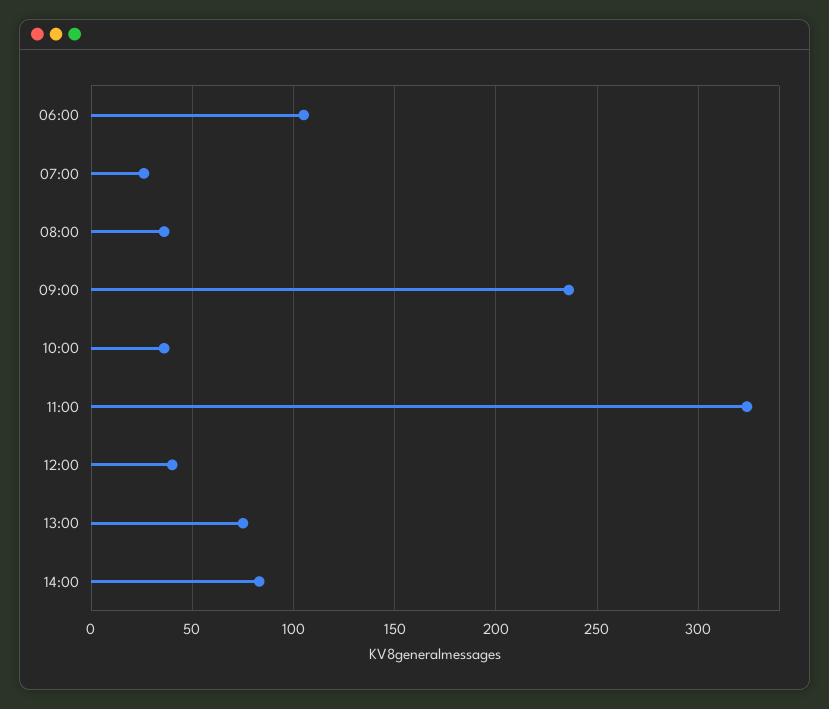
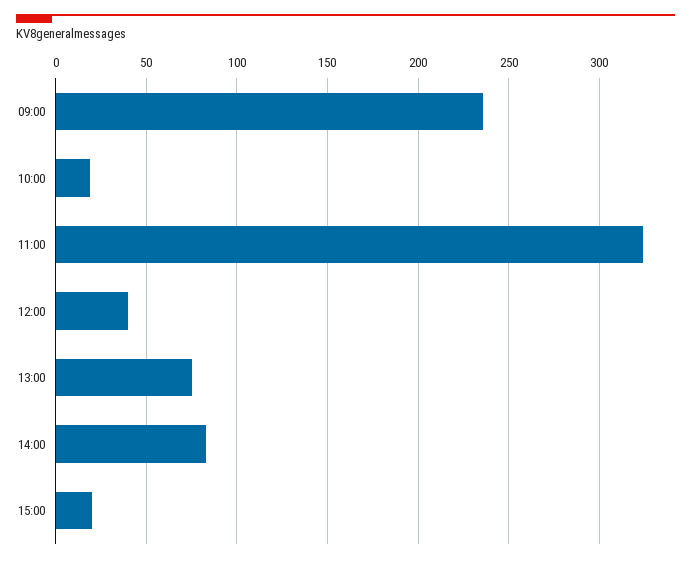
06:00: 105 -> none
07:00: 25 -> none
08:00: 35 -> none
10:00: 35 -> 20
15:00: none -> 20

